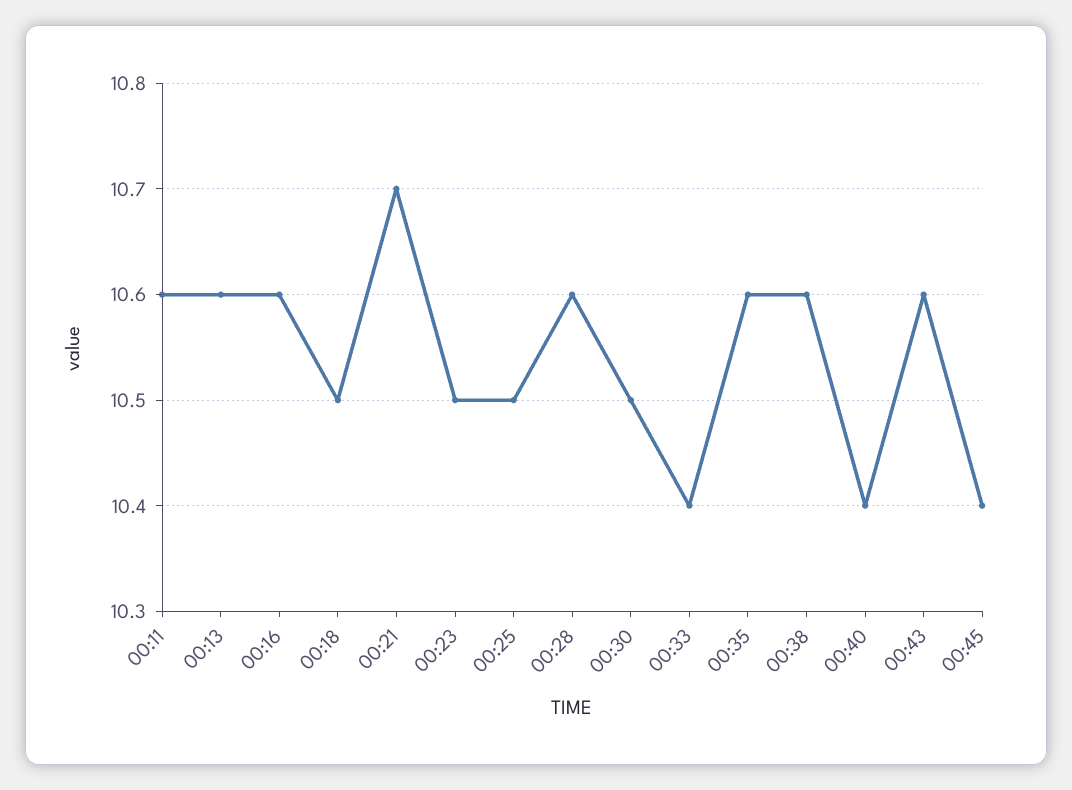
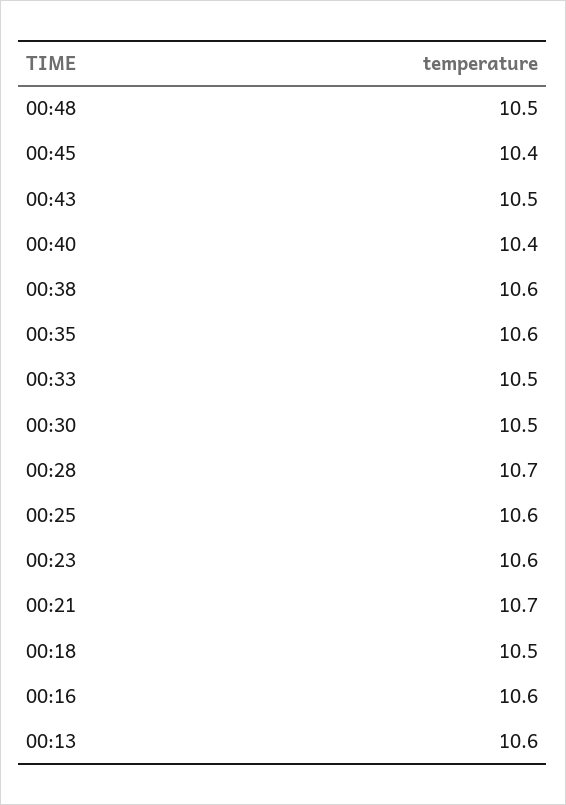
00:11: 10.6 -> none
00:23: 10.5 -> 10.6
00:25: 10.5 -> 10.6
00:28: 10.6 -> 10.7
00:33: 10.4 -> 10.5
00:43: 10.6 -> 10.5
00:48: none -> 10.5

